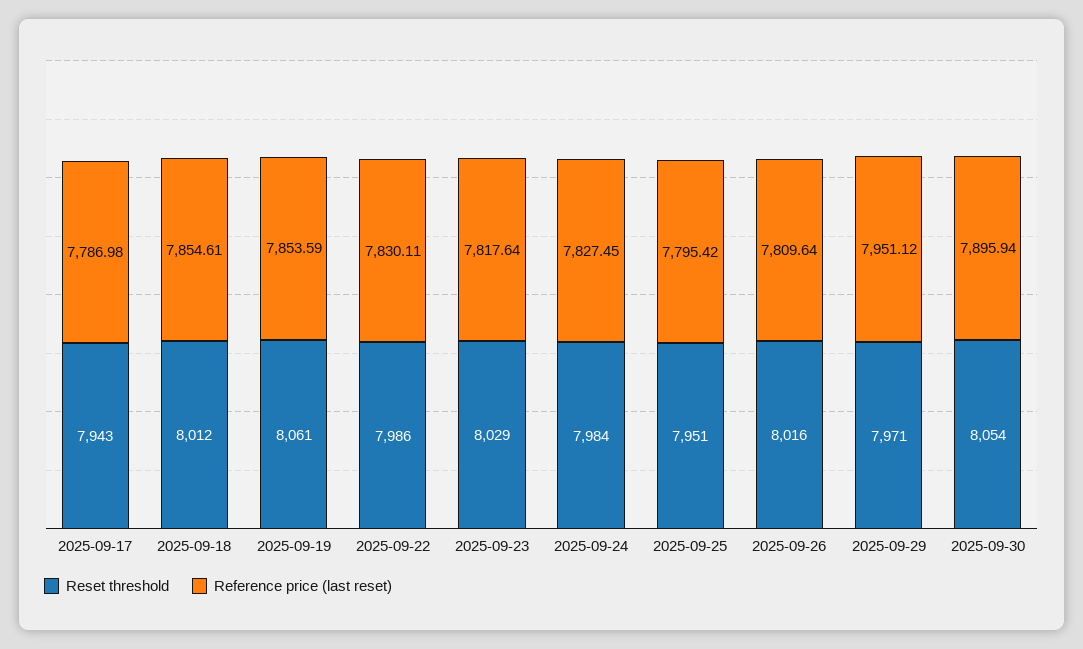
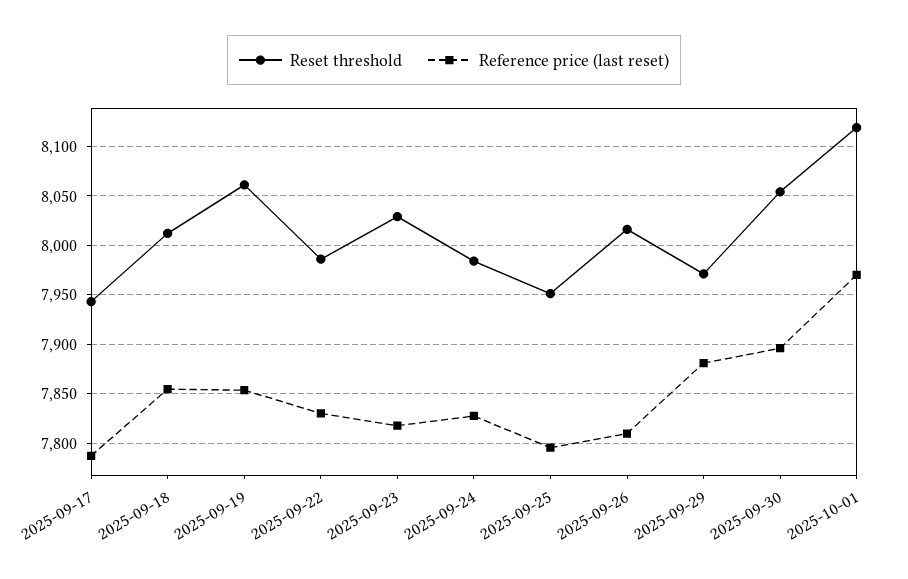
Reference price (last reset), 2025-09-29: 7951.12 -> 7880
Reset threshold, 2025-10-01: none -> 8120
Reference price (last reset), 2025-10-01: none -> 7970

